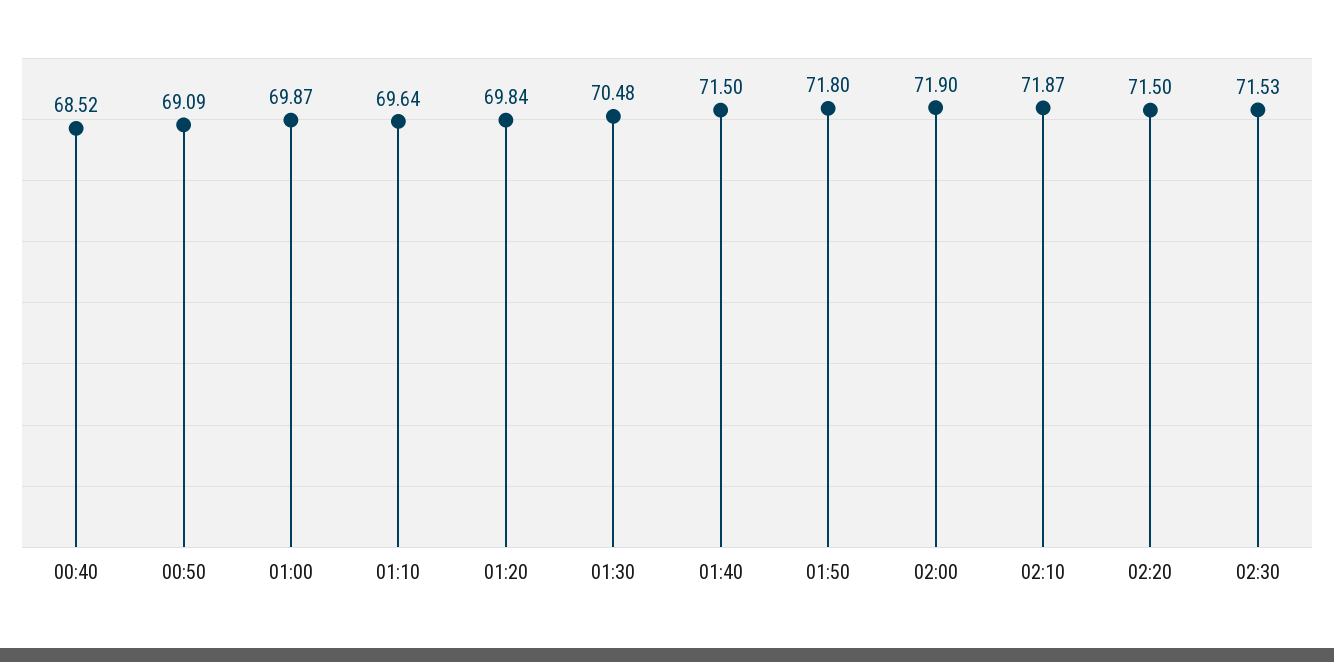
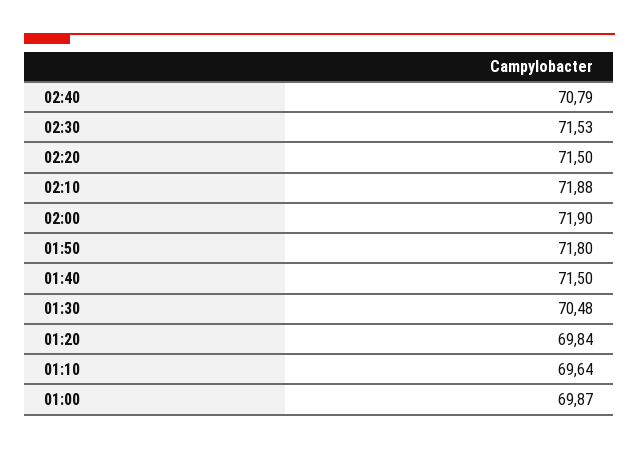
00:40: 68.52 -> none
00:50: 69.09 -> none
02:10: 71.87 -> 71.88
02:40: none -> 70.79

